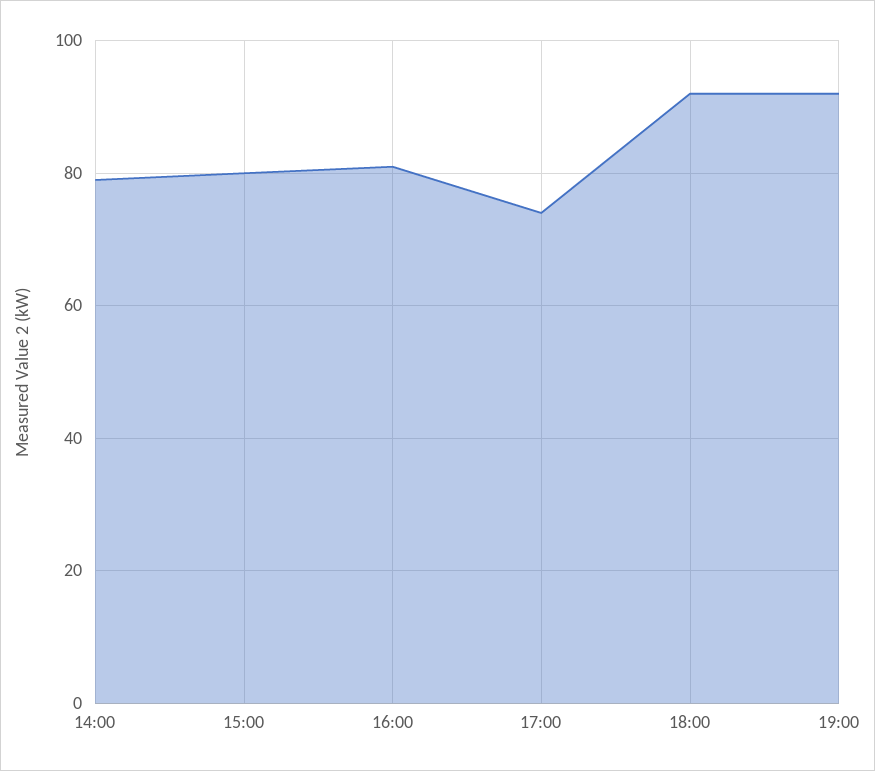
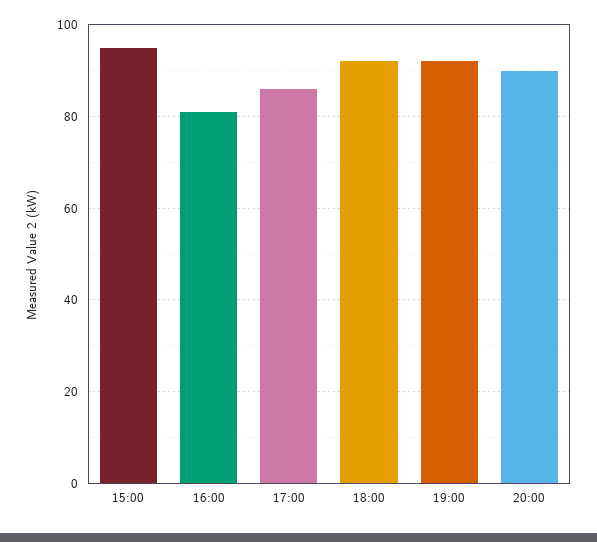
14:00: 80 -> none
15:00: 80 -> 95
17:00: 75 -> 85
20:00: none -> 90

